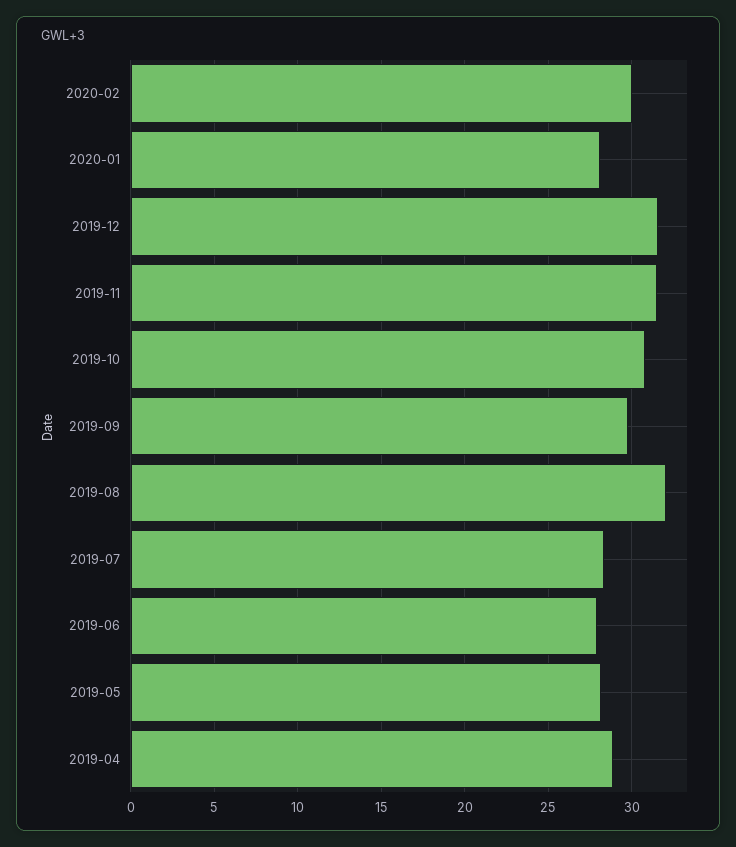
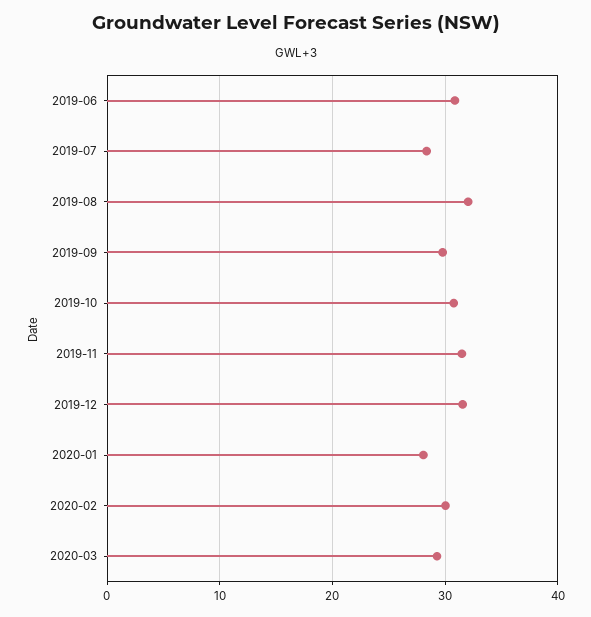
2019-06: 28 -> 31
2019-05: 28 -> none
2019-04: 29 -> none
2020-03: none -> 29

